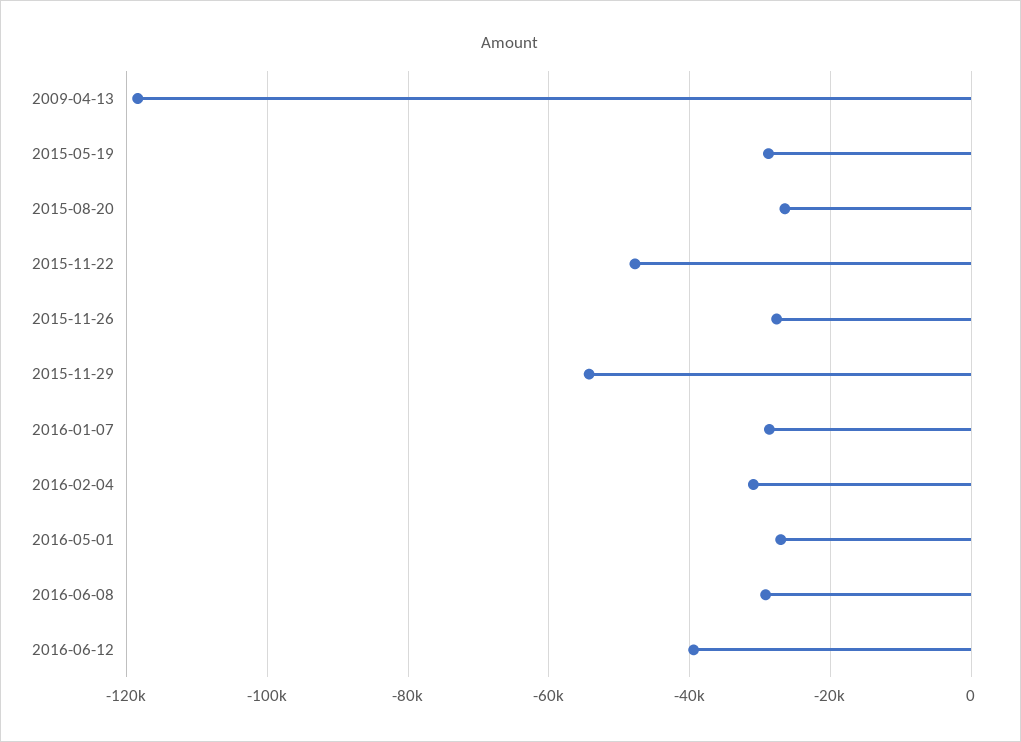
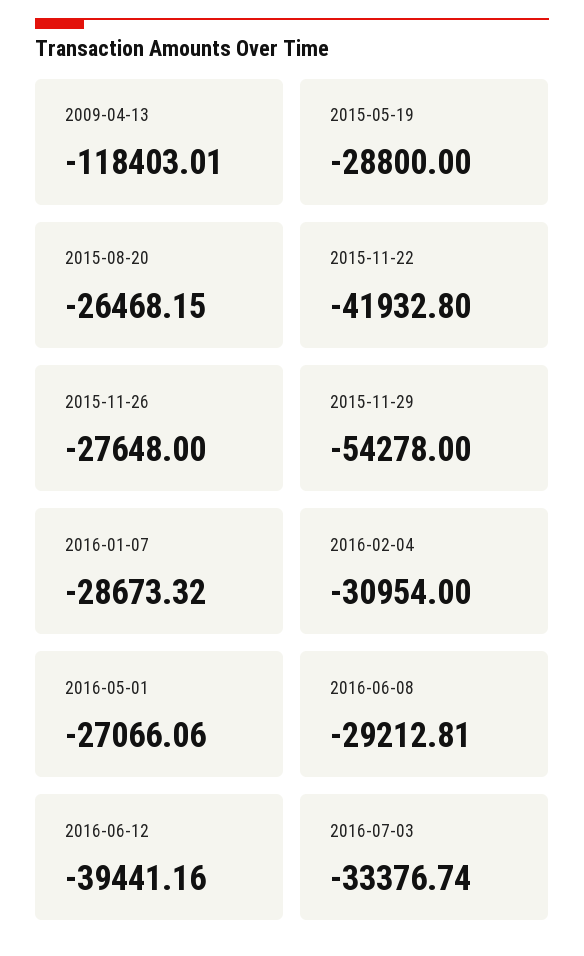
2015-11-22: -48000 -> -41932.8
2016-07-03: none -> -33376.74

